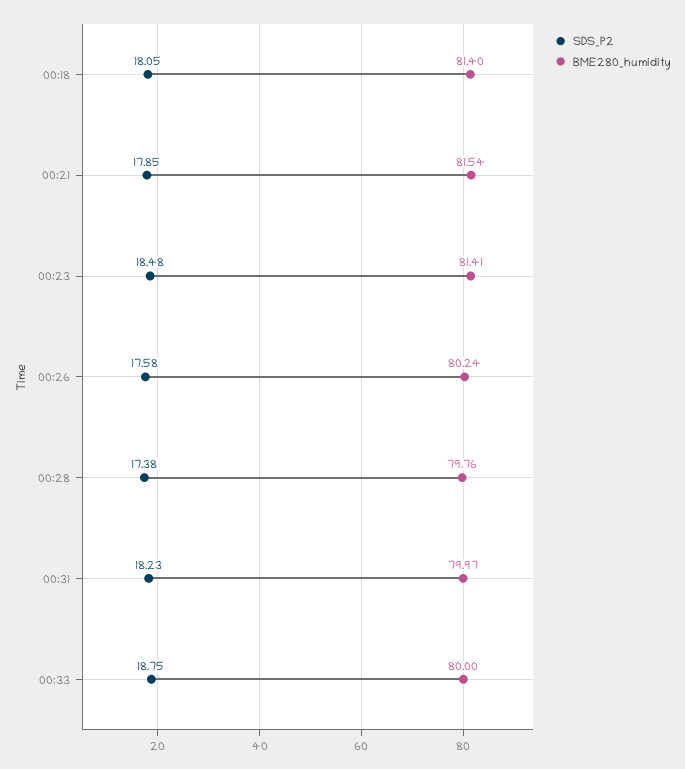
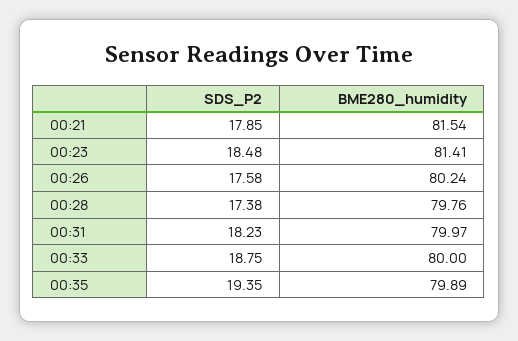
SDS_P2, 00:18: 18.05 -> none
BME280_humidity, 00:18: 81.4 -> none
SDS_P2, 00:35: none -> 19.35
BME280_humidity, 00:35: none -> 79.89

